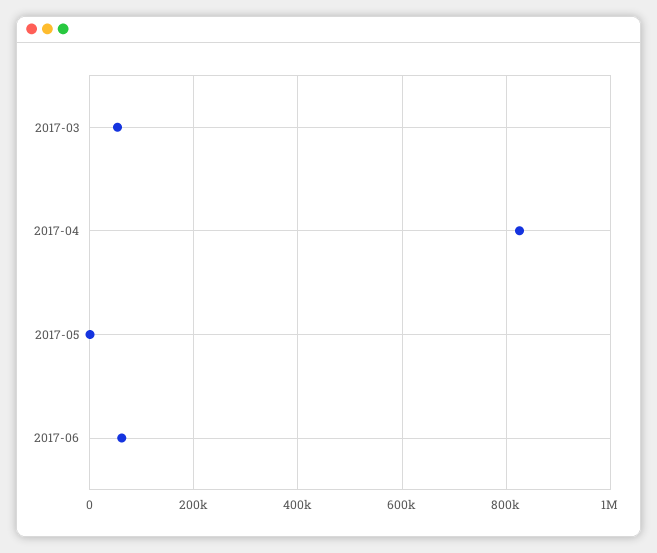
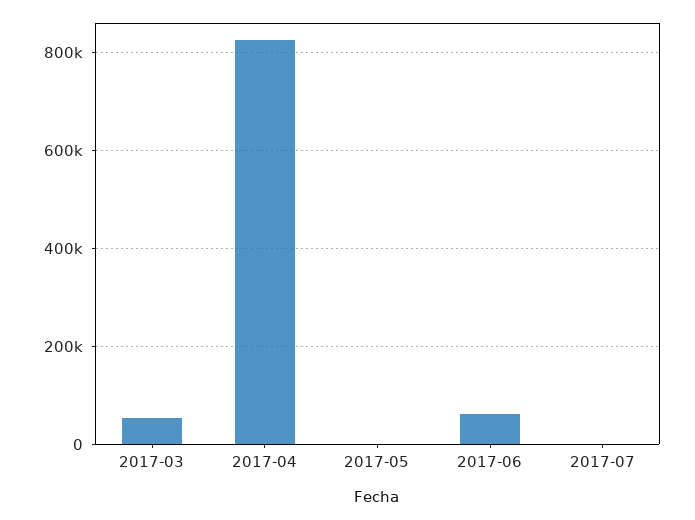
2017-07: none -> 0

